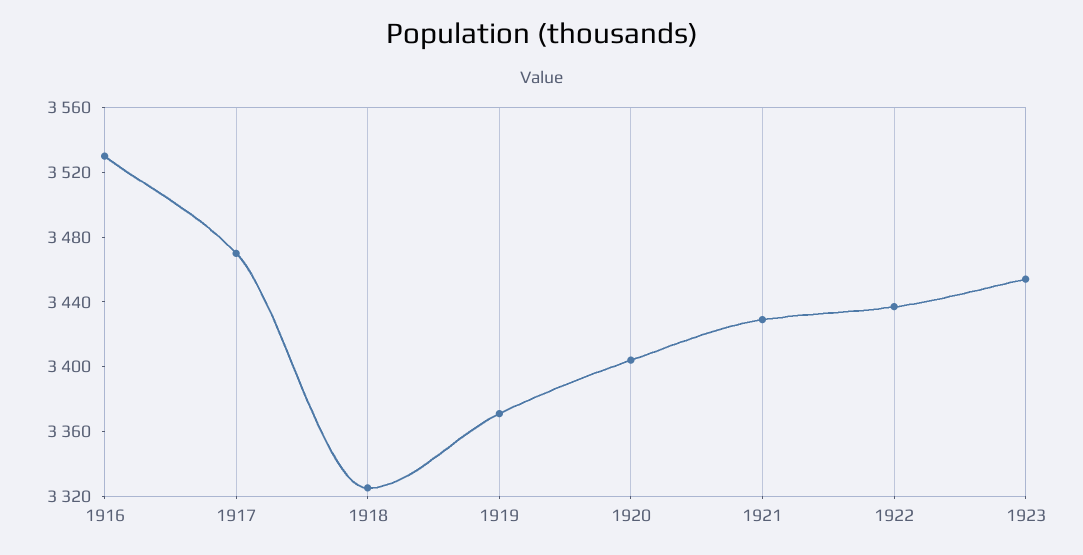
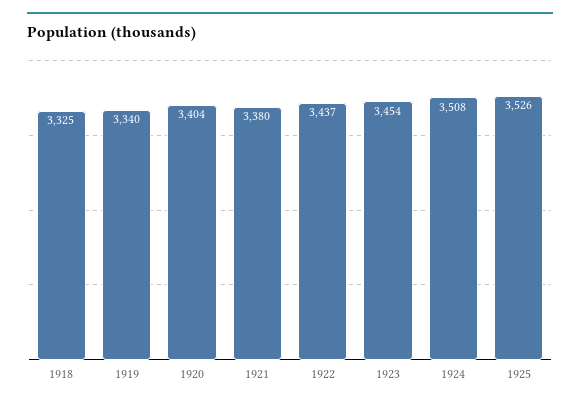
1916: 3530 -> none
1917: 3470 -> none
1919: 3370 -> 3340
1921: 3430 -> 3380
1924: none -> 3508
1925: none -> 3526

